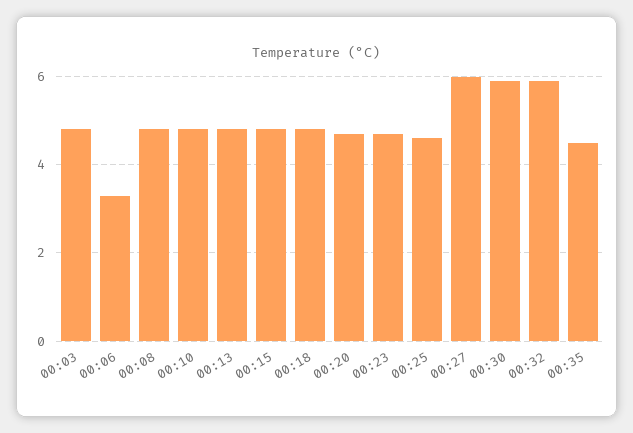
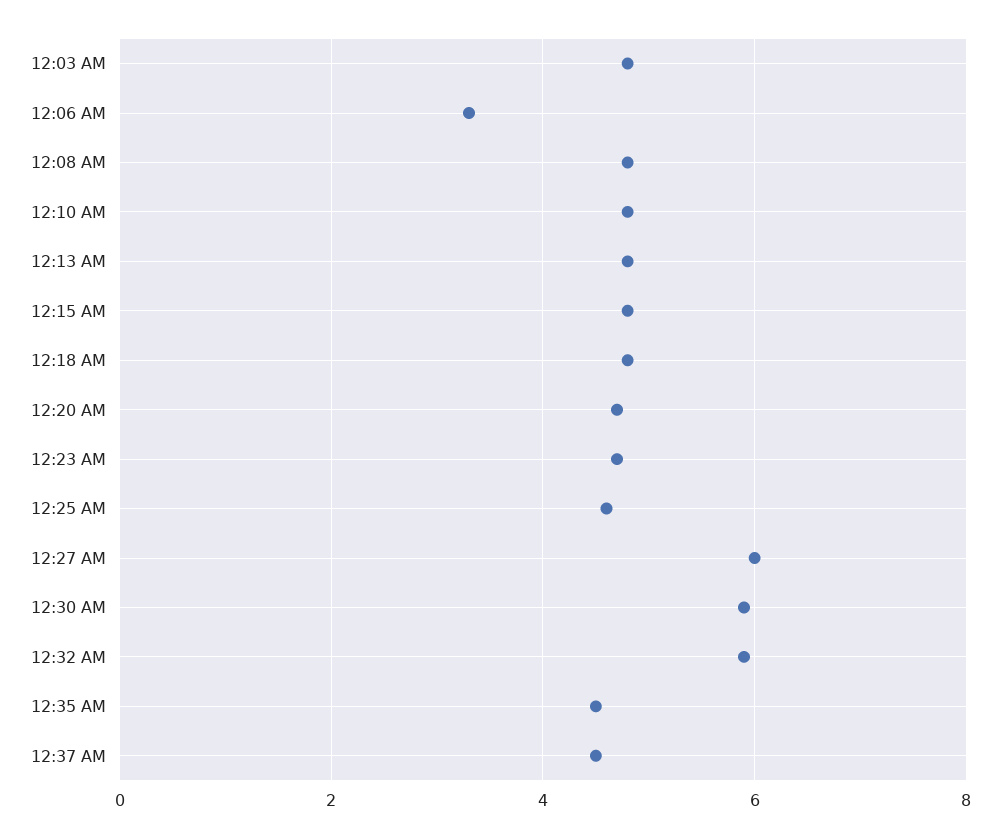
12:37 AM: none -> 4.5

